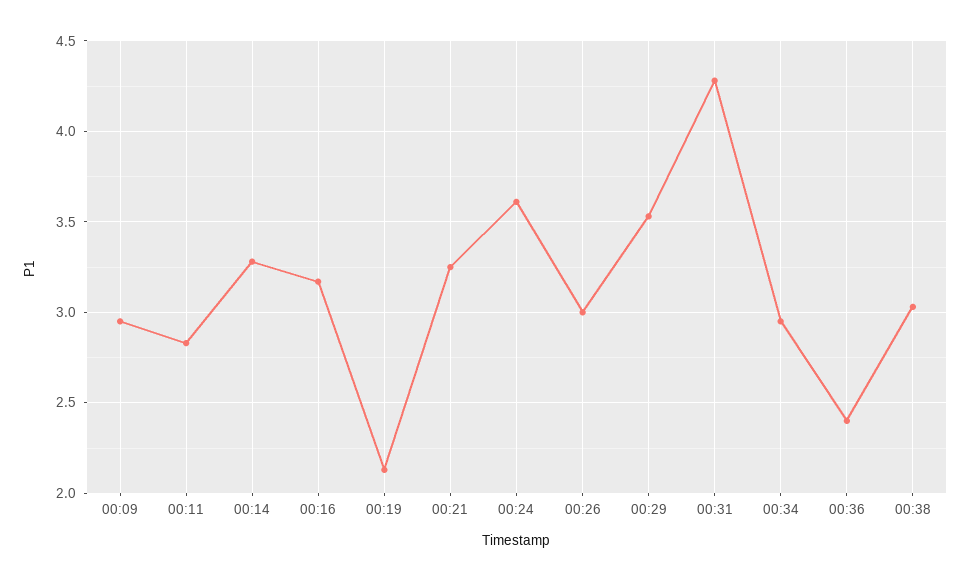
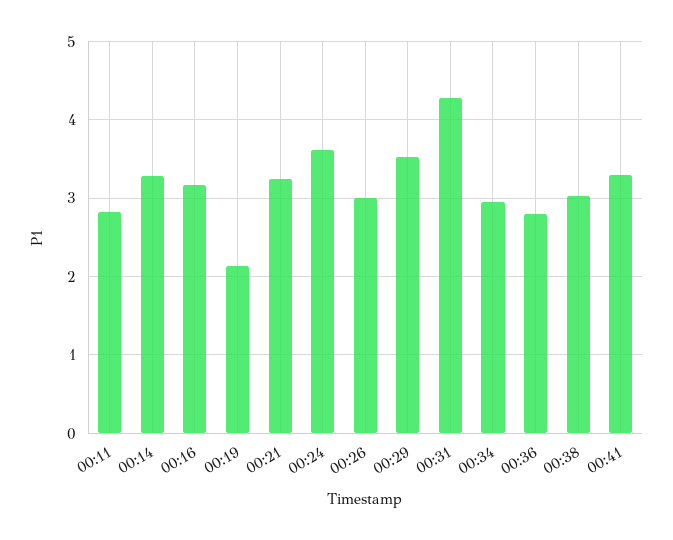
00:09: 2.95 -> none
00:36: 2.4 -> 2.8
00:41: none -> 3.3

